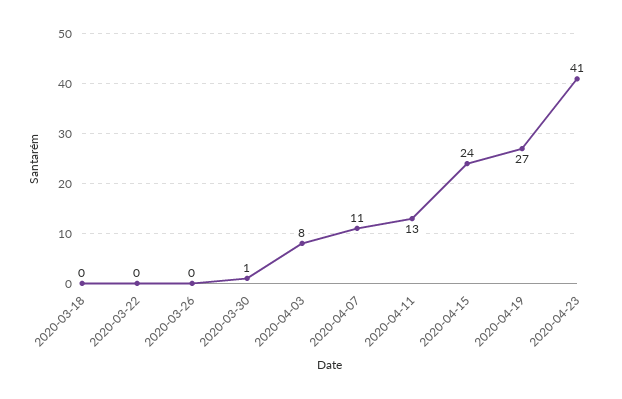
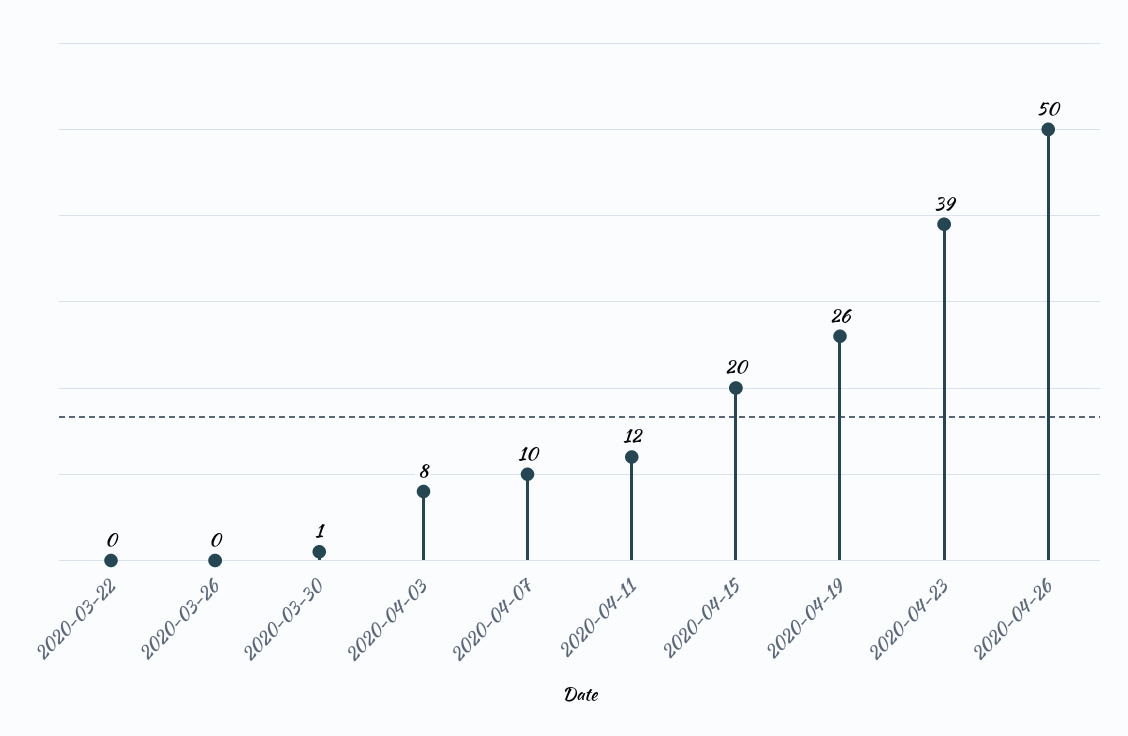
2020-03-18: 0 -> none
2020-04-07: 11 -> 10
2020-04-11: 13 -> 12
2020-04-15: 24 -> 20
2020-04-19: 27 -> 26
2020-04-23: 41 -> 39
2020-04-26: none -> 50

